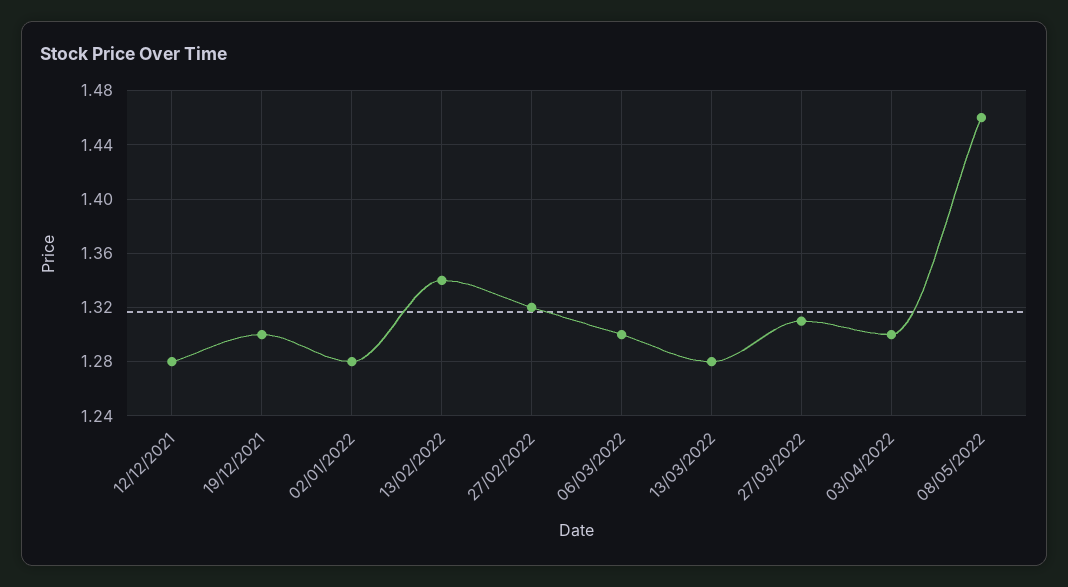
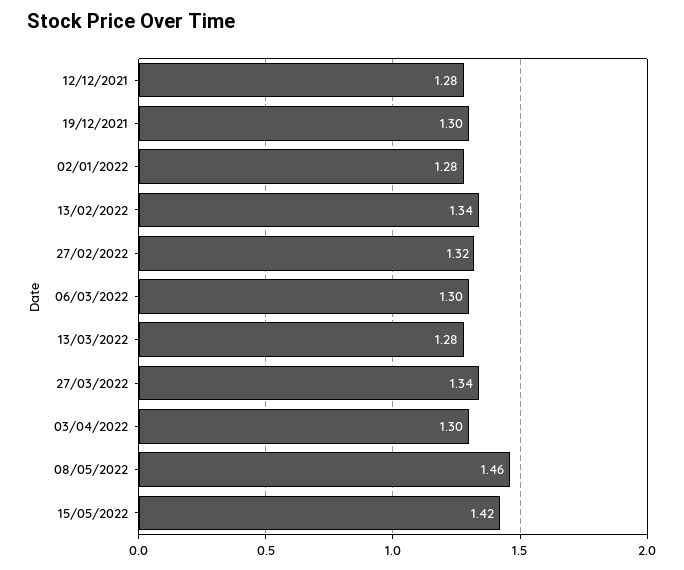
27/03/2022: 1.31 -> 1.34
15/05/2022: none -> 1.42

